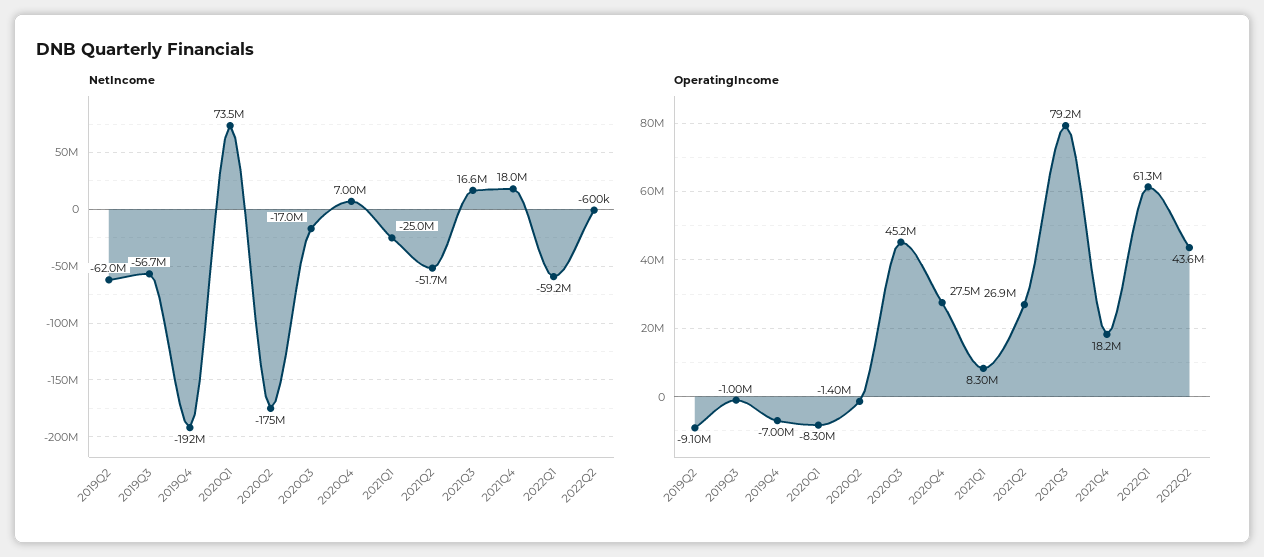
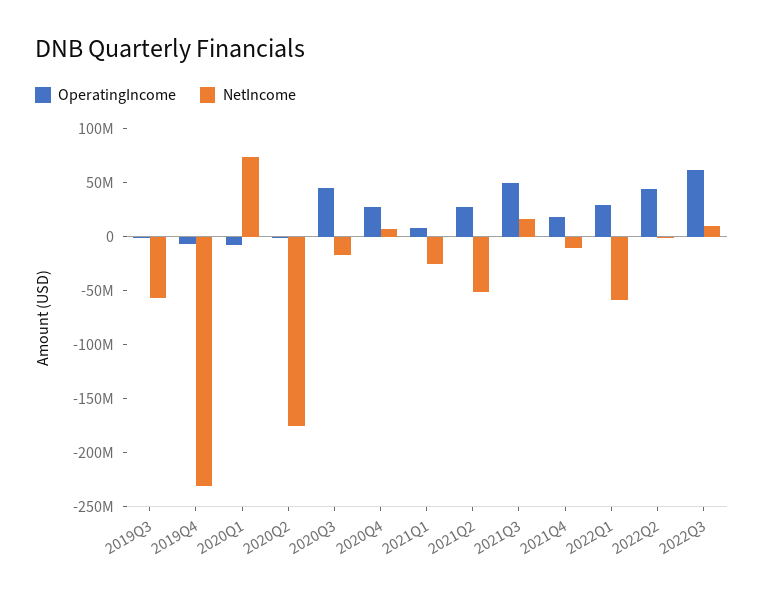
NetIncome, 2019Q2: -62000000 -> none
NetIncome, 2019Q4: -192000000 -> -230000000
NetIncome, 2021Q4: 18000000 -> -10000000
OperatingIncome, 2019Q2: -9100000 -> none
OperatingIncome, 2021Q3: 79200000 -> 50000000
OperatingIncome, 2022Q1: 61300000 -> 30000000
OperatingIncome, 2022Q3: none -> 60000000
NetIncome, 2022Q3: none -> 10000000

